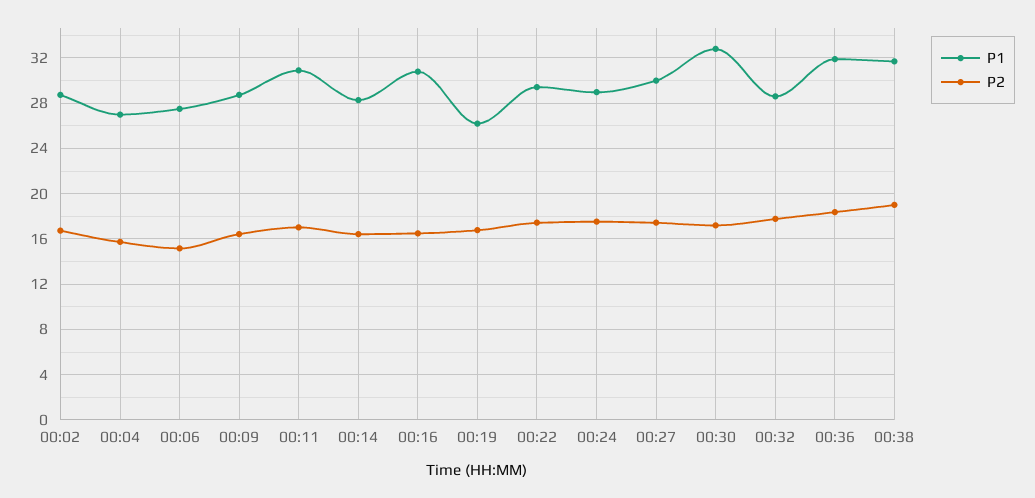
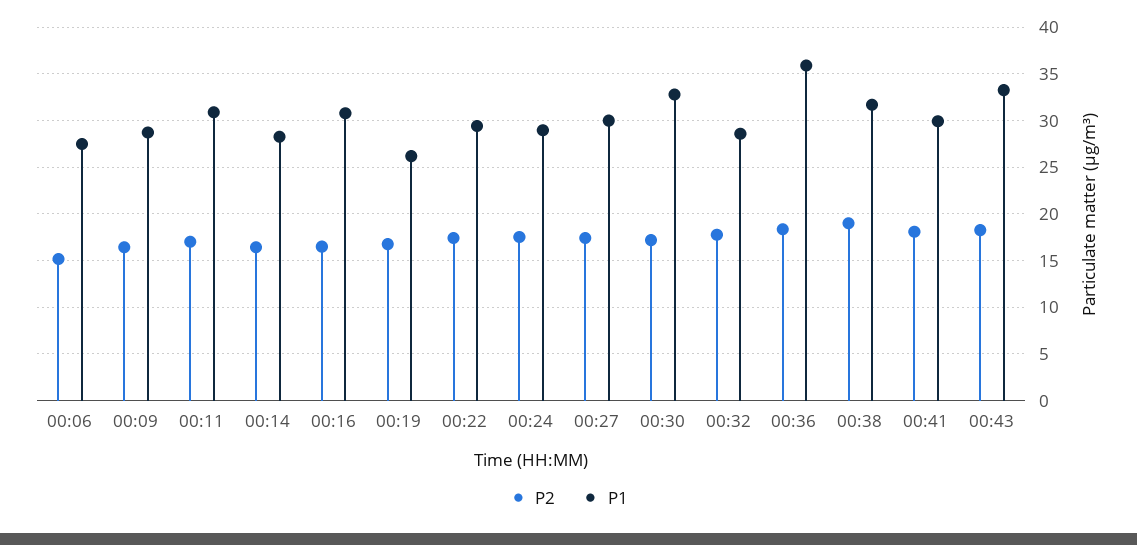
P1, 00:02: 29 -> none
P2, 00:02: 17 -> none
P1, 00:04: 27 -> none
P2, 00:04: 16 -> none
P1, 00:36: 32 -> 36
P2, 00:41: none -> 18
P1, 00:41: none -> 30
P2, 00:43: none -> 18
P1, 00:43: none -> 33

